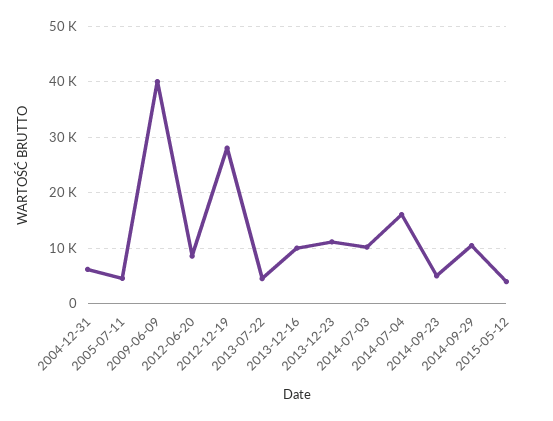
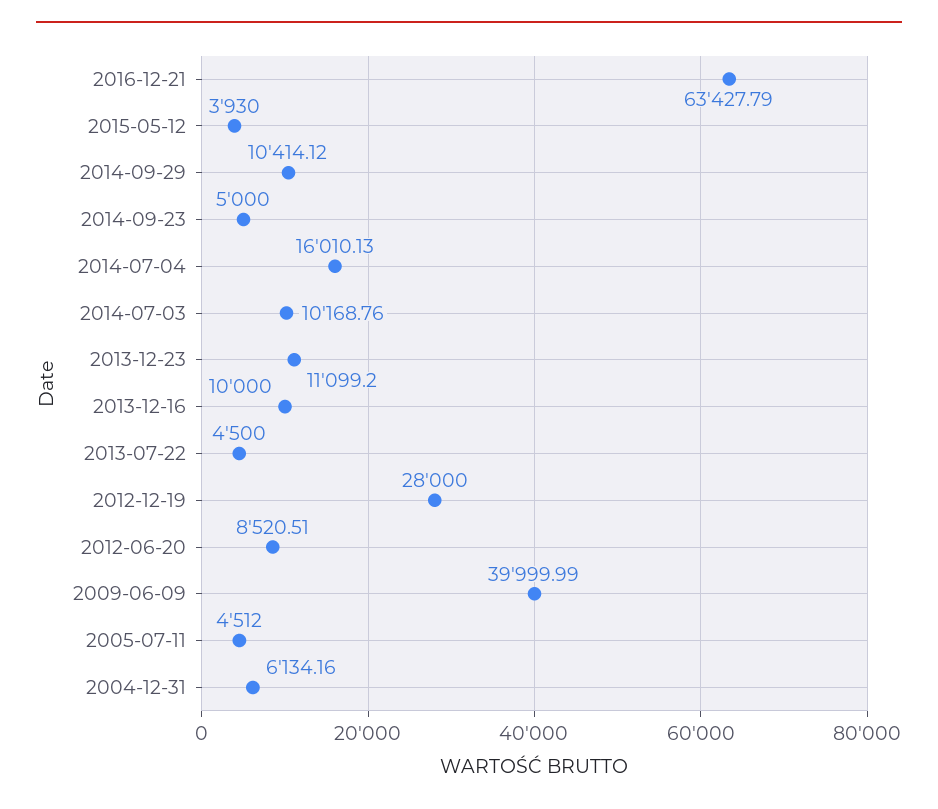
2016-12-21: none -> 63427.79

